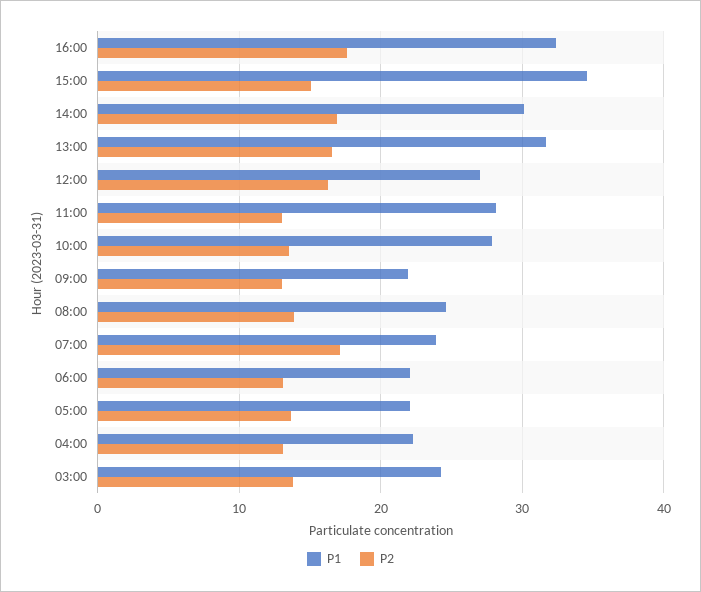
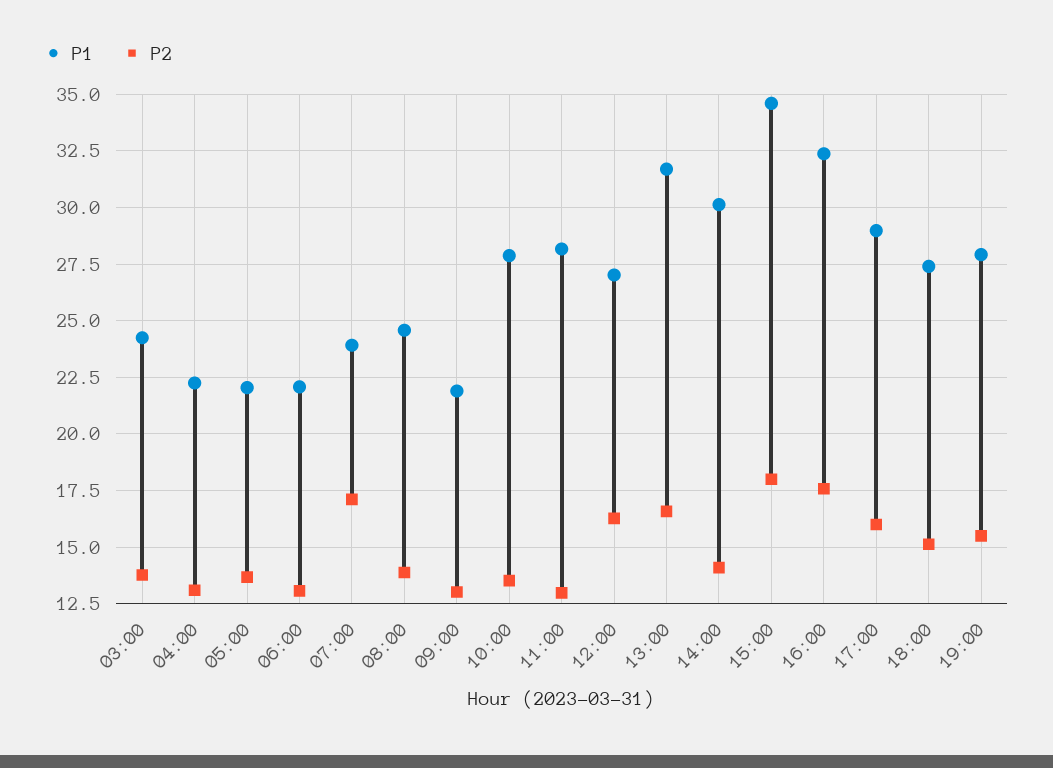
P2, 15:00: 15 -> 18
P2, 14:00: 17 -> 14
P1, 17:00: none -> 29
P2, 17:00: none -> 16
P1, 18:00: none -> 27.5
P2, 18:00: none -> 15
P1, 19:00: none -> 28
P2, 19:00: none -> 15.5

